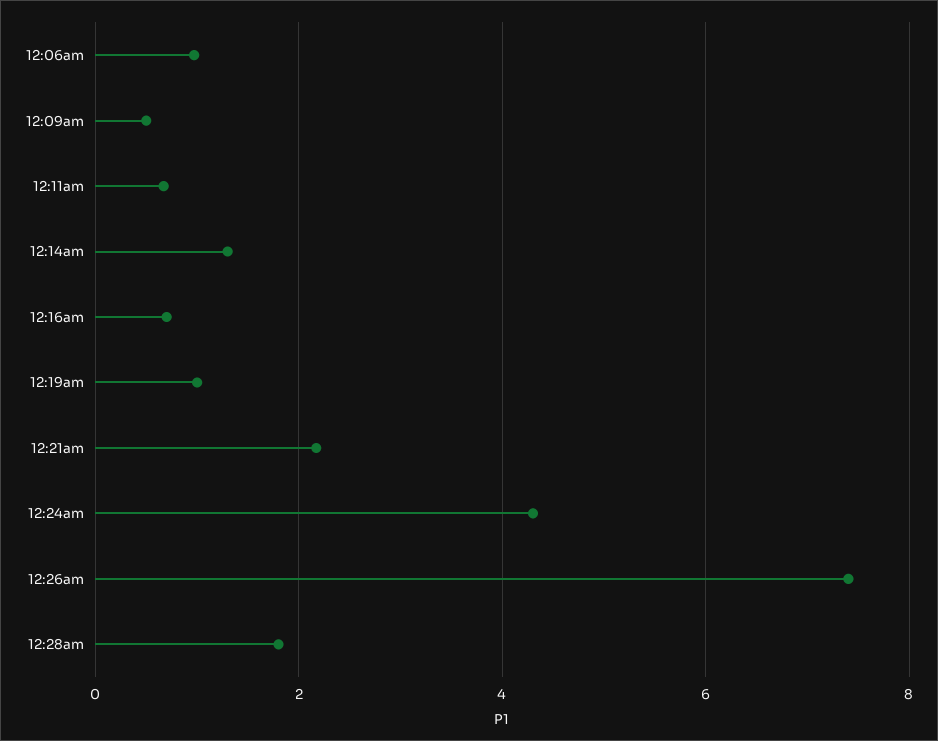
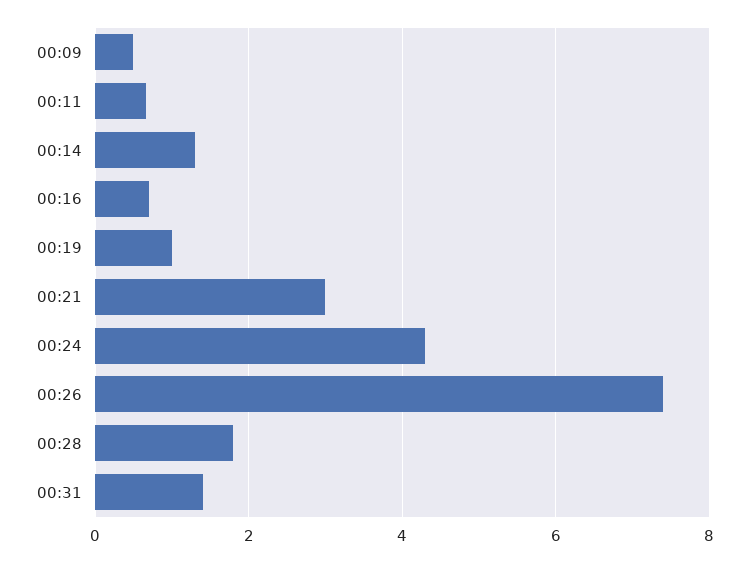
12:06am: 1 -> none
12:21am: 2.2 -> 3
00:31: none -> 1.4

